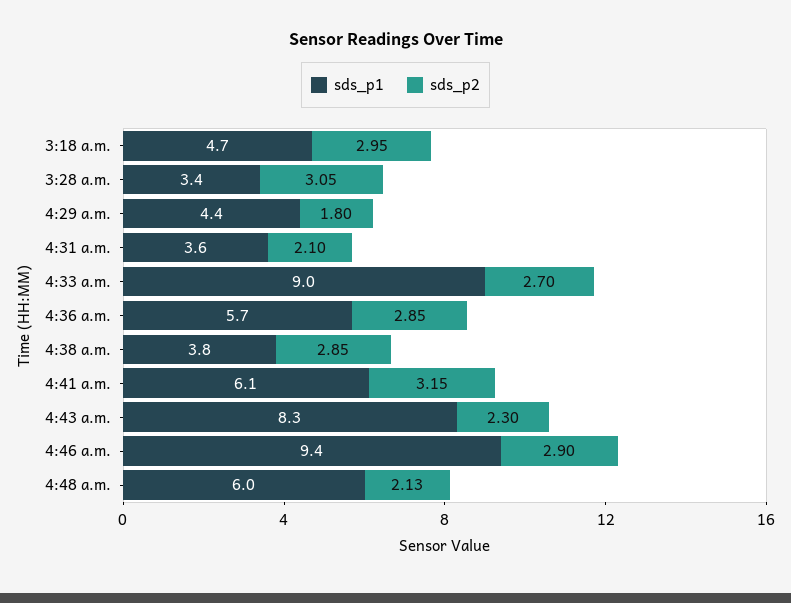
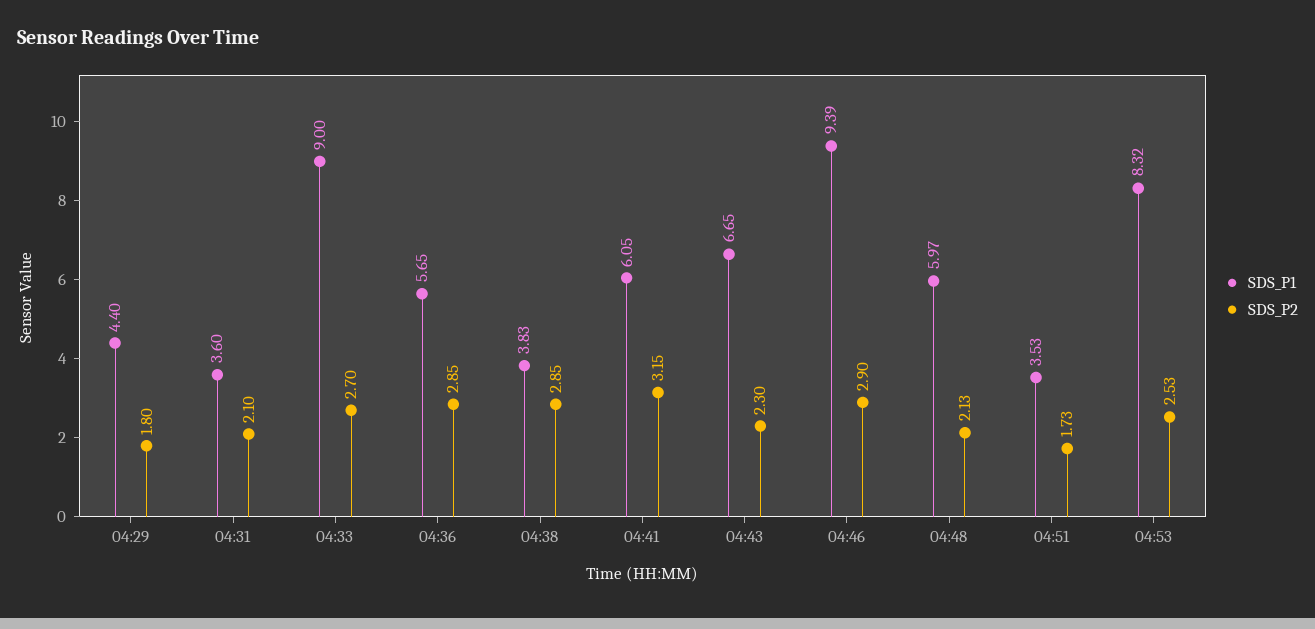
sds_p1, 3:18 a.m.: 4.7 -> none
sds_p2, 3:18 a.m.: 2.95 -> none
sds_p1, 3:28 a.m.: 3.4 -> none
sds_p2, 3:28 a.m.: 3.05 -> none
sds_p1, 4:43 a.m.: 8.3 -> 6.65
sds_p1, 04:51: none -> 3.53
sds_p2, 04:51: none -> 1.73
sds_p1, 04:53: none -> 8.32
sds_p2, 04:53: none -> 2.53

